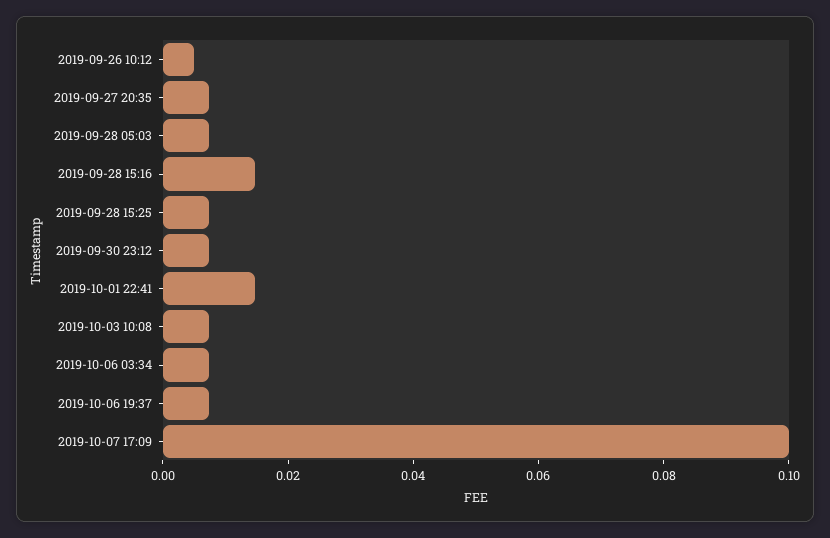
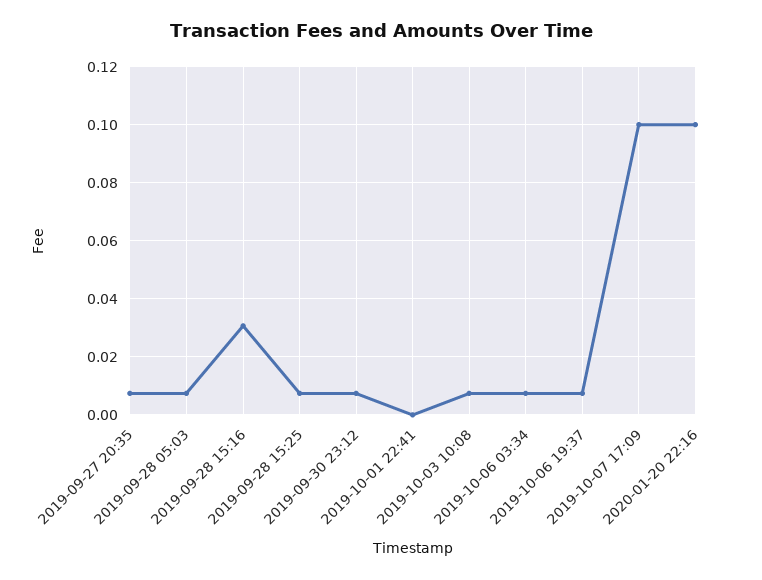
2019-09-26 10:12: 0.005 -> none
2019-09-28 15:16: 0.015 -> 0.03
2019-10-01 22:41: 0.015 -> 0
2020-01-20 22:16: none -> 0.1

